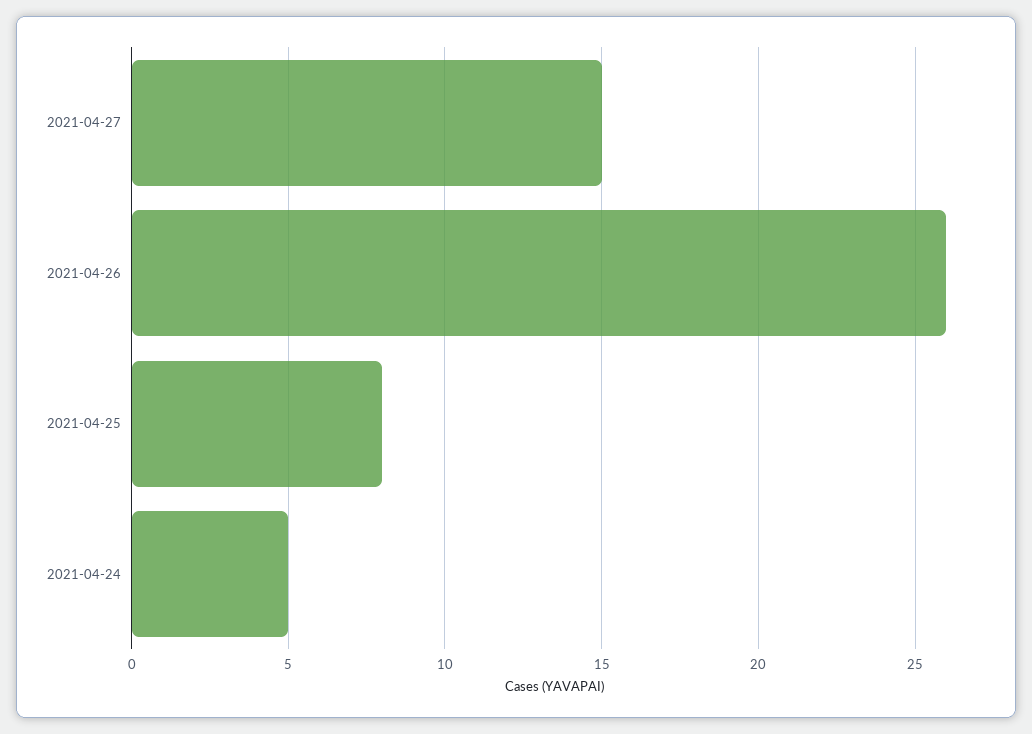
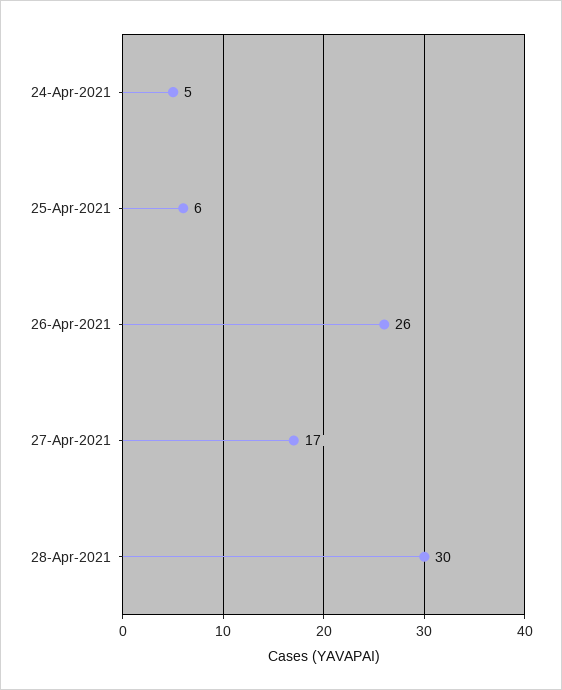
2021-04-27: 15 -> 17
2021-04-25: 8 -> 6
28-Apr-2021: none -> 30

